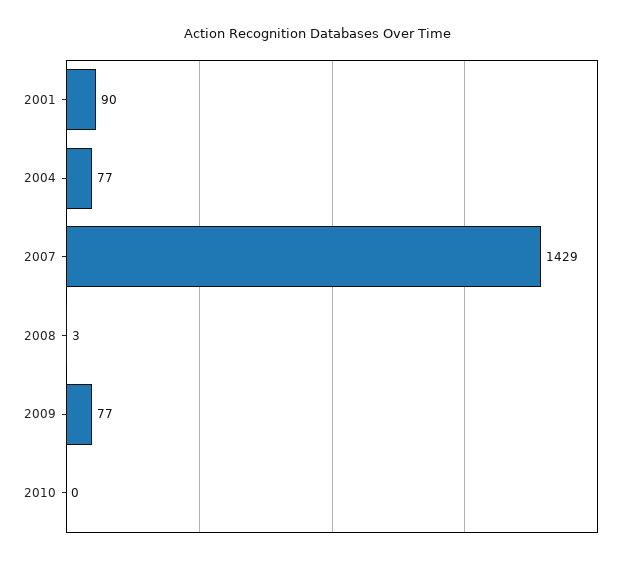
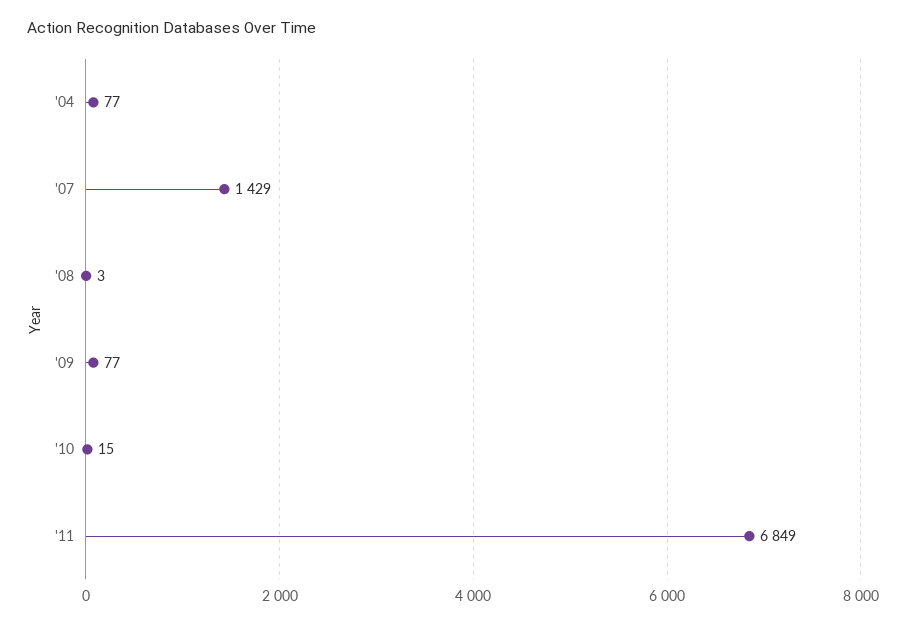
2001: 90 -> none
2010: 0 -> 15
'11: none -> 6849

